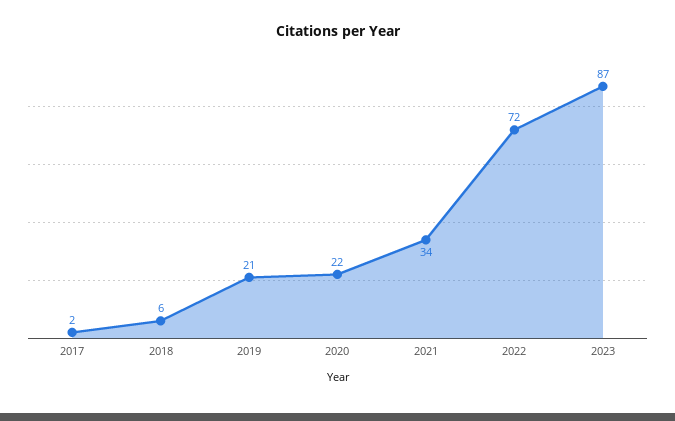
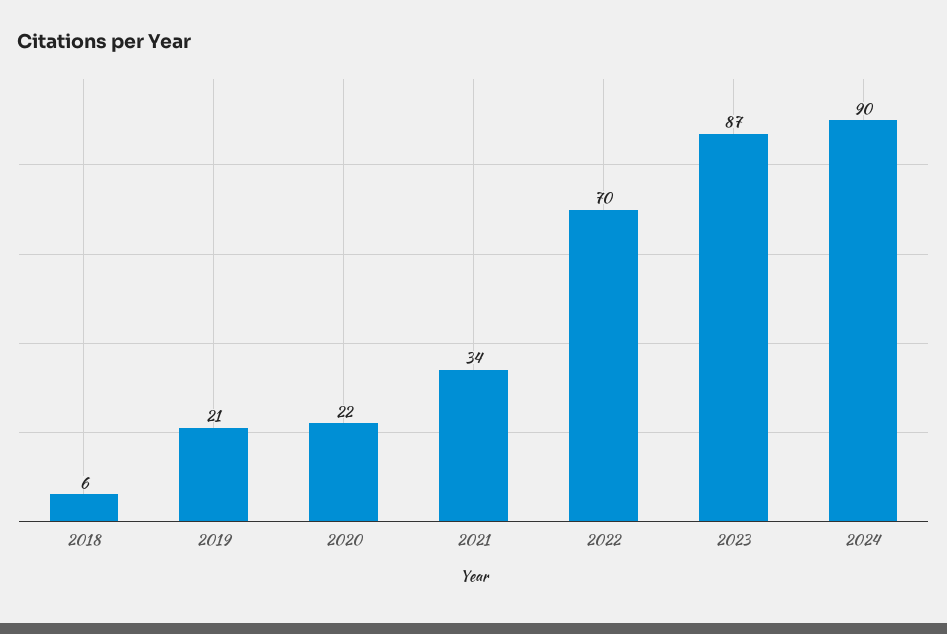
2017: 2 -> none
2022: 72 -> 70
2024: none -> 90

